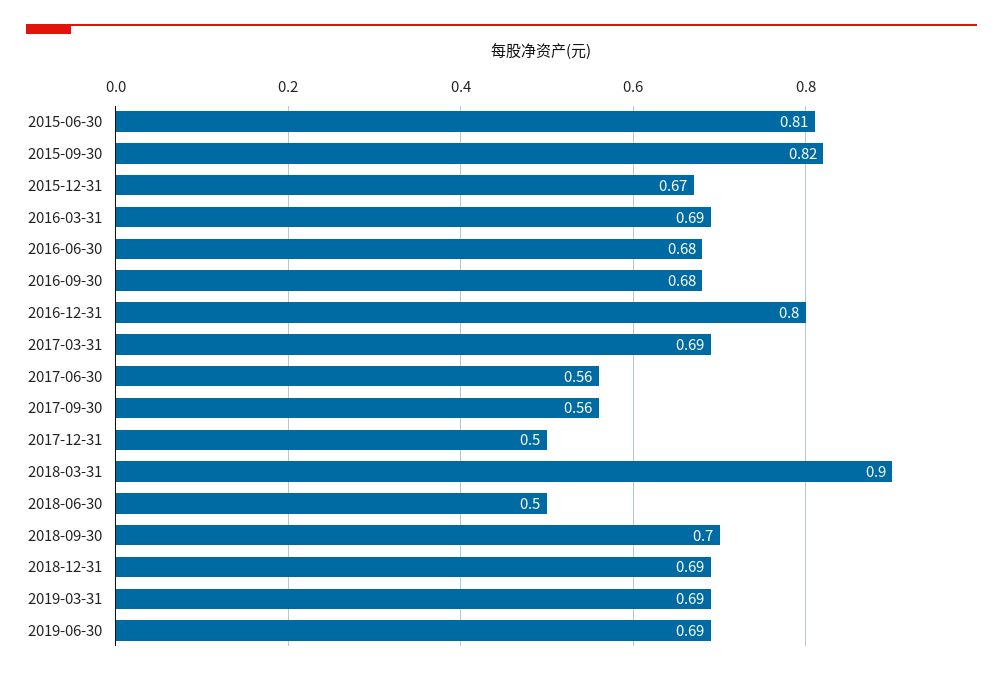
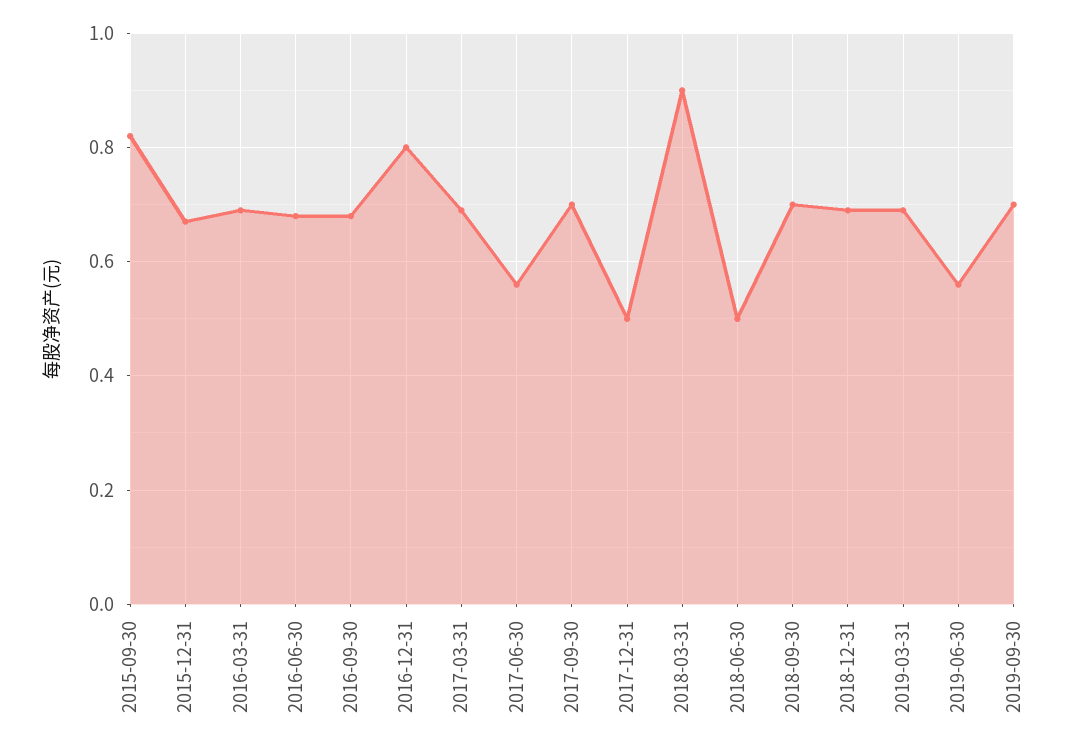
2015-06-30: 0.81 -> none
2017-09-30: 0.56 -> 0.7
2019-06-30: 0.69 -> 0.55
2019-09-30: none -> 0.7

